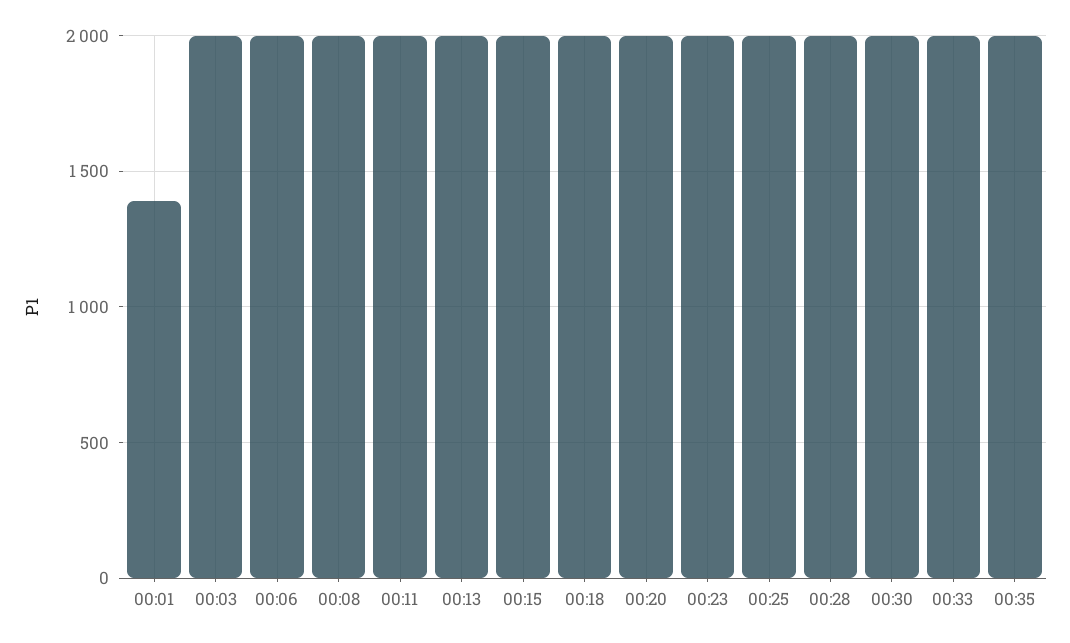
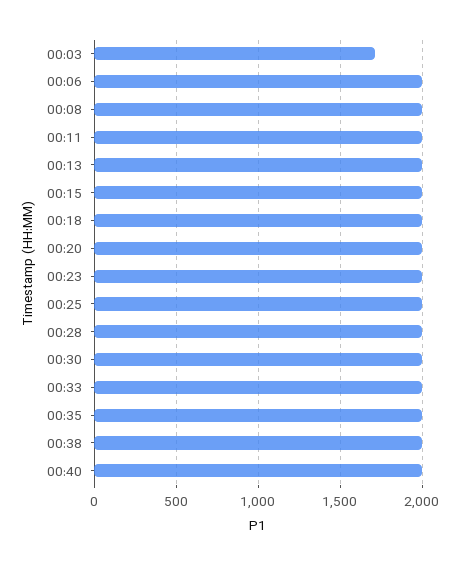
00:01: 1400 -> none
00:03: 2000 -> 1700
00:38: none -> 2000
00:40: none -> 2000

